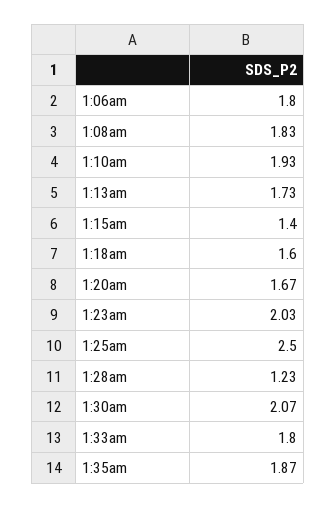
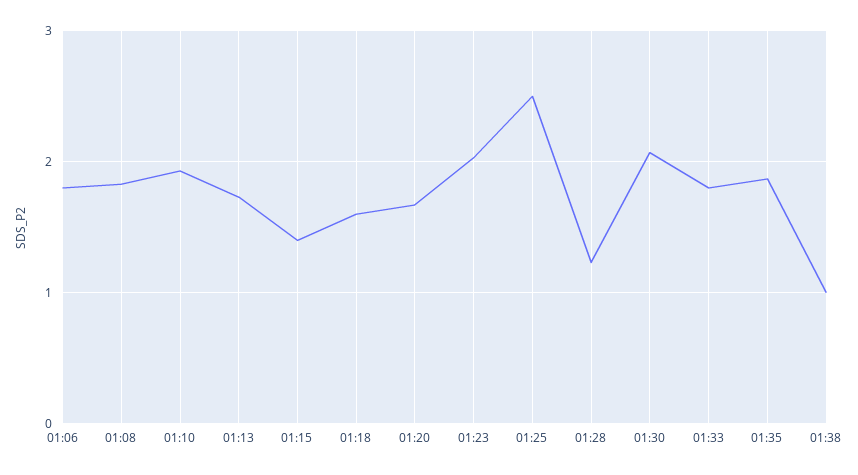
01:38: none -> 1

